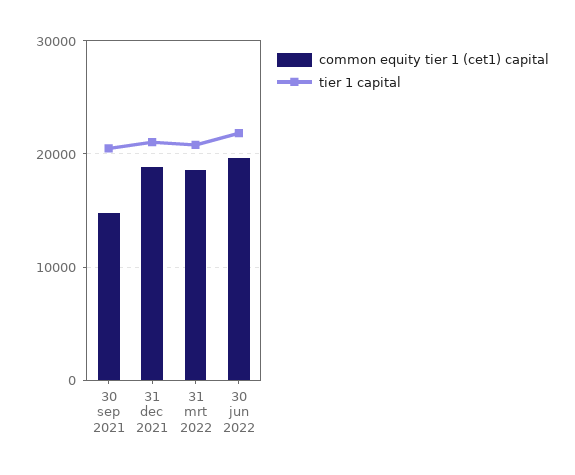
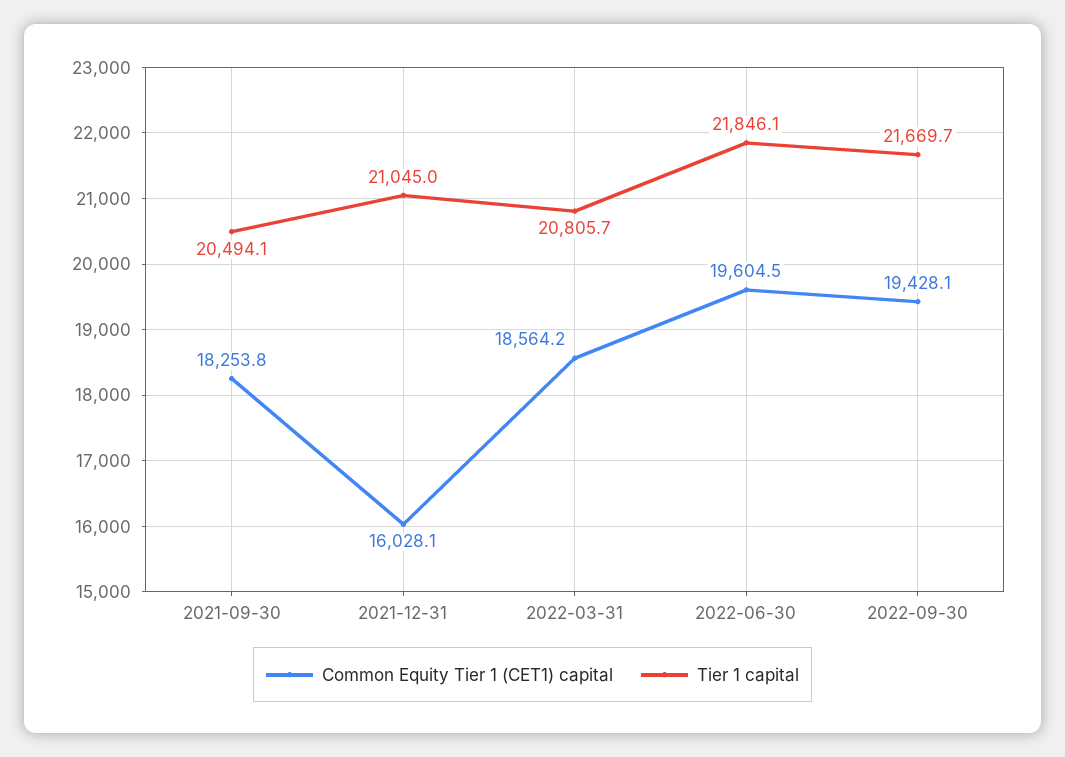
common equity tier 1 (cet1) capital, 30 sep 2021: 15000 -> 18253.8
common equity tier 1 (cet1) capital, 31 dec 2021: 19000 -> 16028.1
common equity tier 1 (cet1) capital, 2022-09-30: none -> 19428.1
tier 1 capital, 2022-09-30: none -> 21669.7

